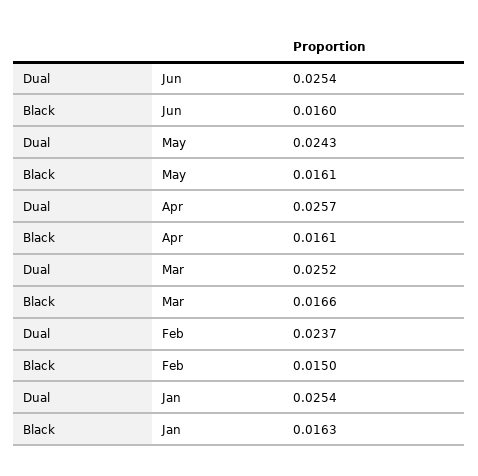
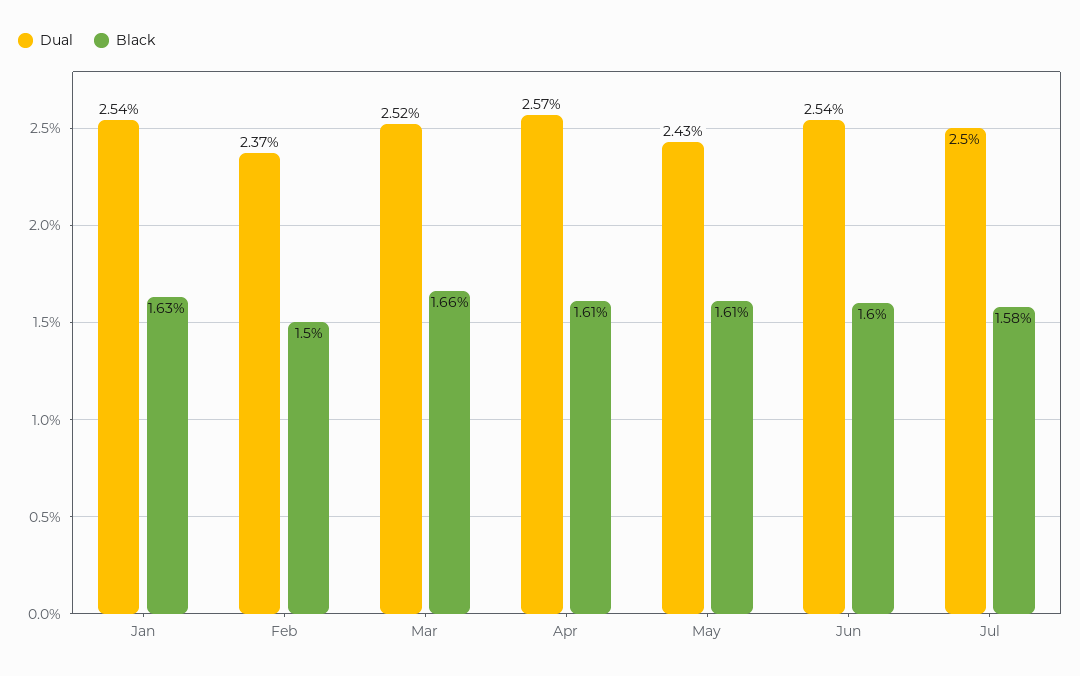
Dual, Jul: none -> 0.025
Black, Jul: none -> 0.0158

